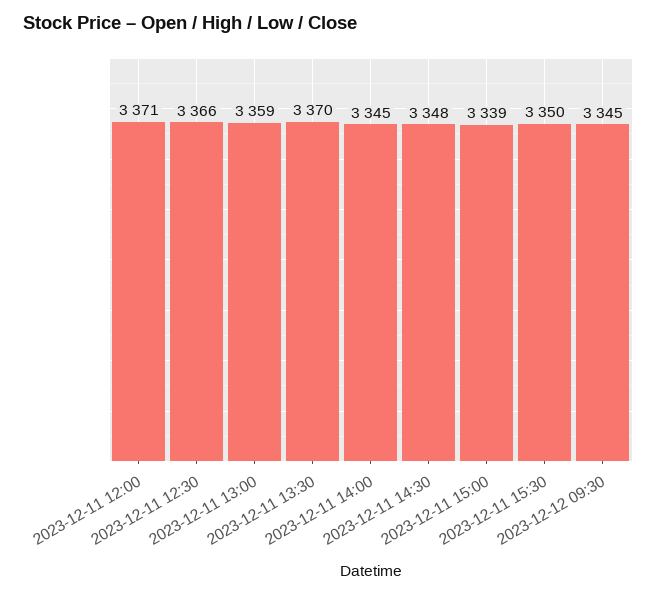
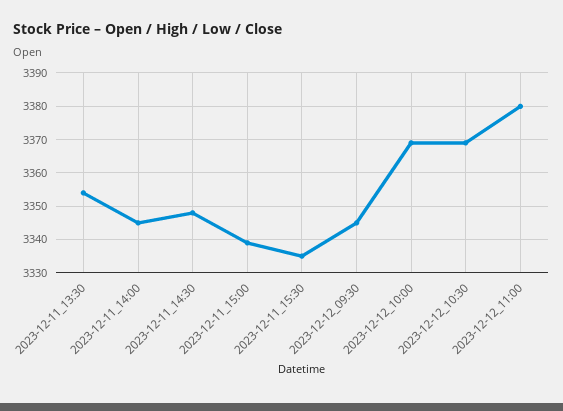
2023-12-11 12:00: 3371 -> none
2023-12-11 12:30: 3366 -> none
2023-12-11 13:00: 3359 -> none
2023-12-11 13:30: 3370 -> 3355
2023-12-11 15:30: 3350 -> 3335
2023-12-12_10:00: none -> 3370
2023-12-12_10:30: none -> 3370
2023-12-12_11:00: none -> 3380

